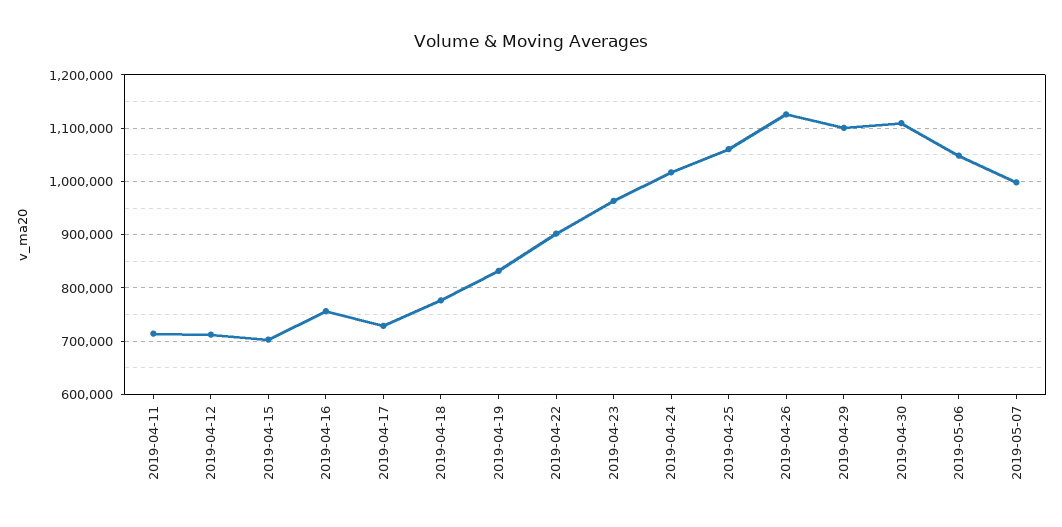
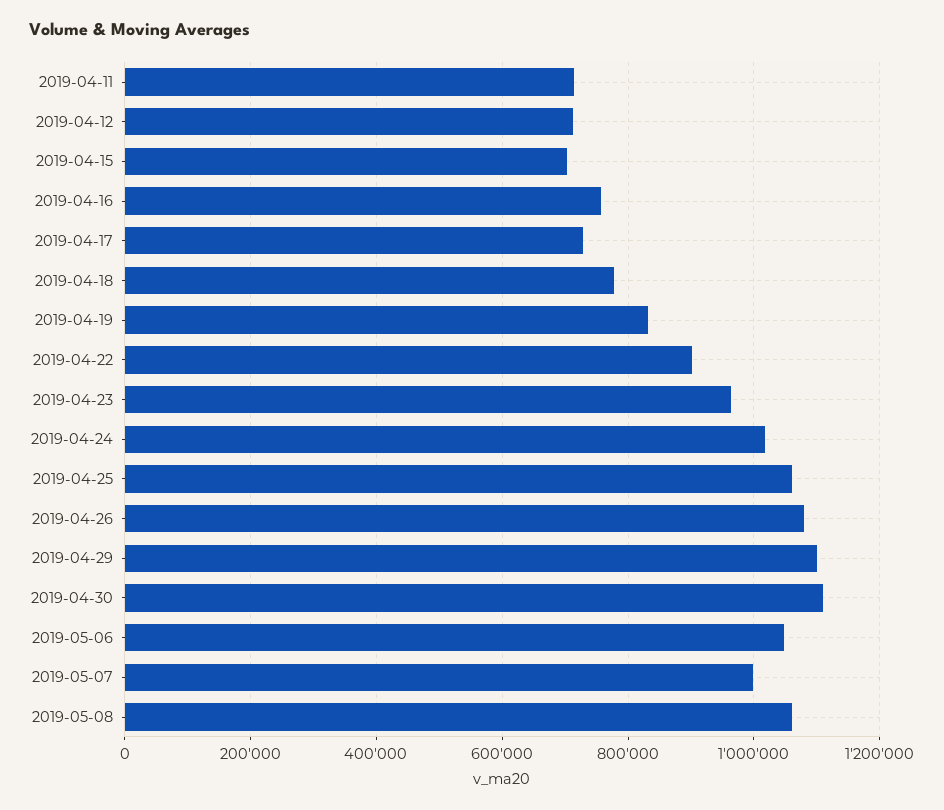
2019-04-26: 1120000 -> 1080000
2019-05-08: none -> 1060000

